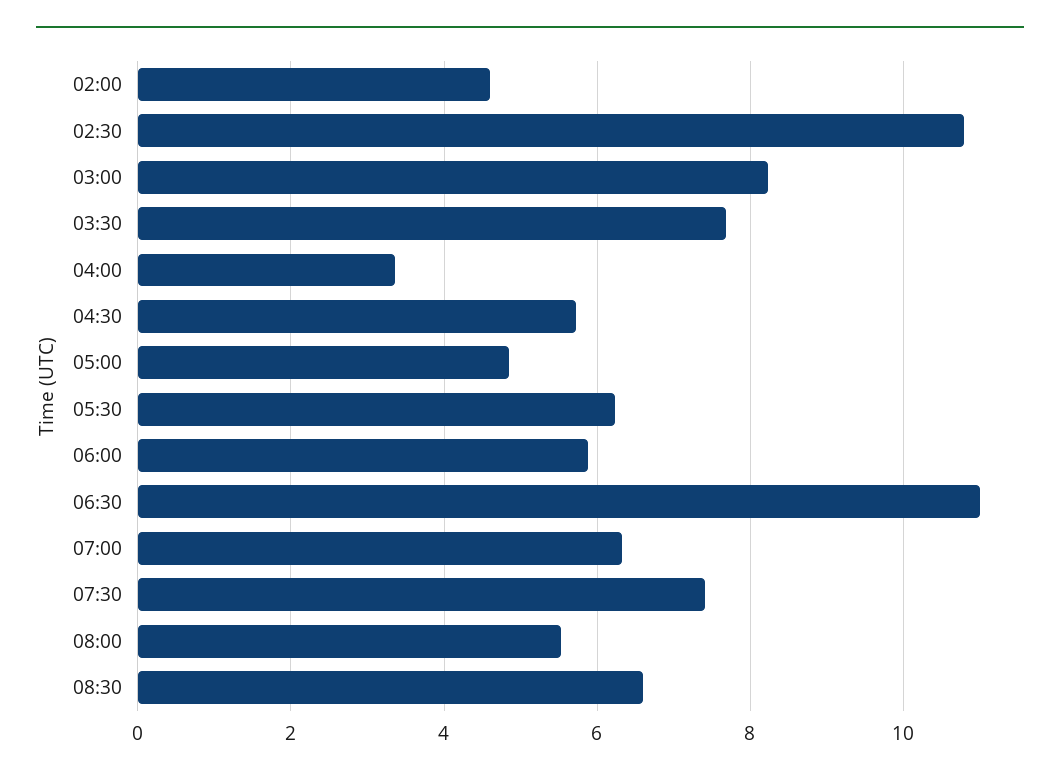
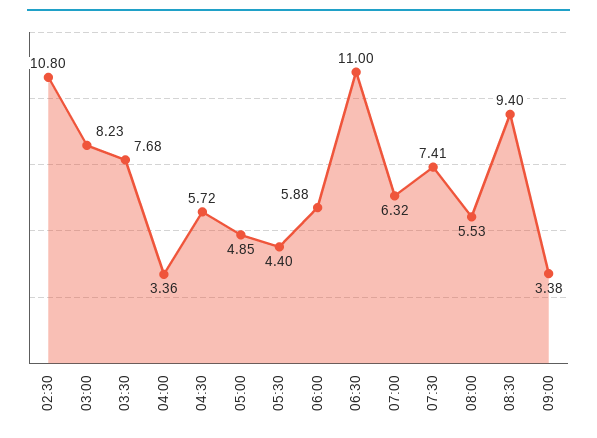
02:00: 4.6 -> none
05:30: 6.2 -> 4.4
08:30: 6.6 -> 9.4
09:00: none -> 3.38

